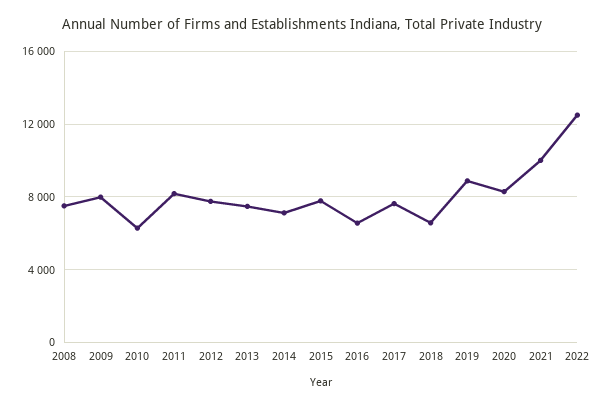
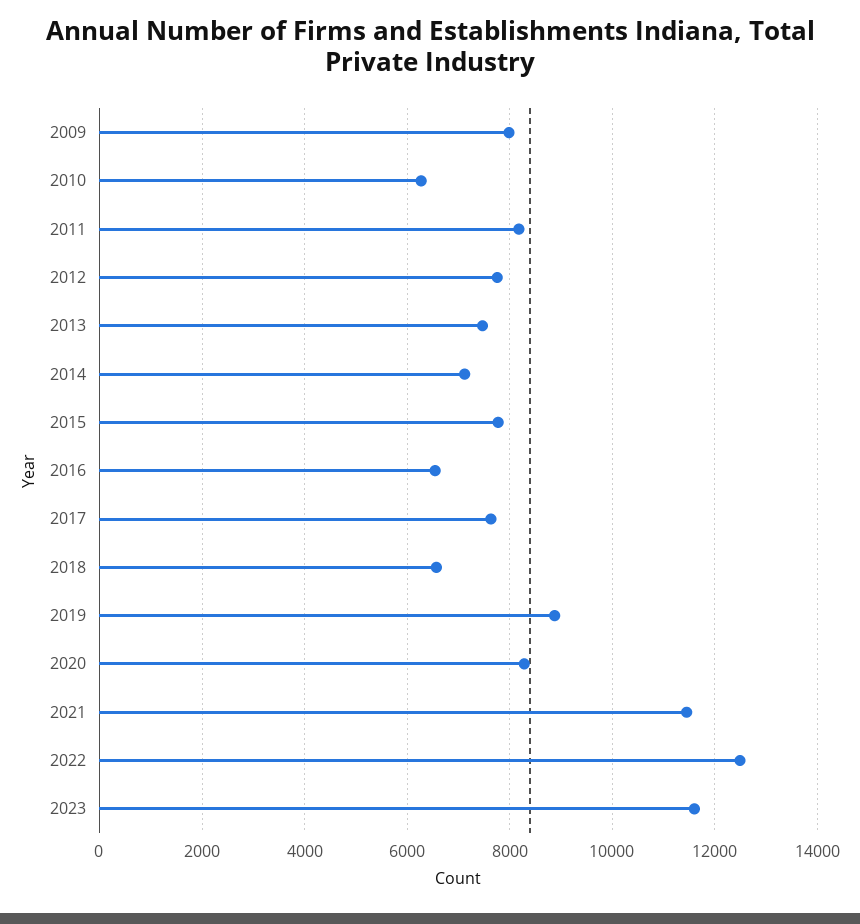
2008: 7500 -> none
2021: 10000 -> 11400
2023: none -> 11600

